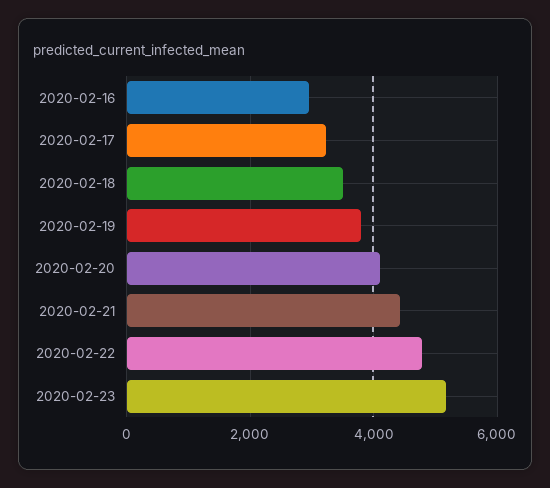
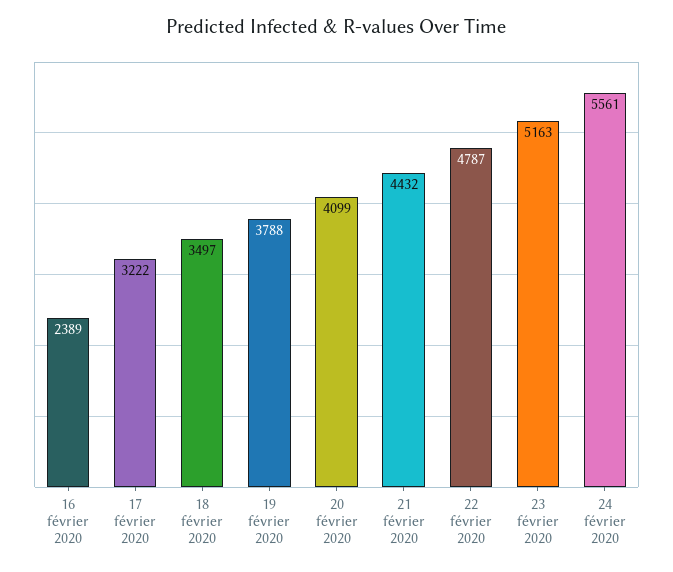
2020-02-16: 3000 -> 2389
24 février 2020: none -> 5561

